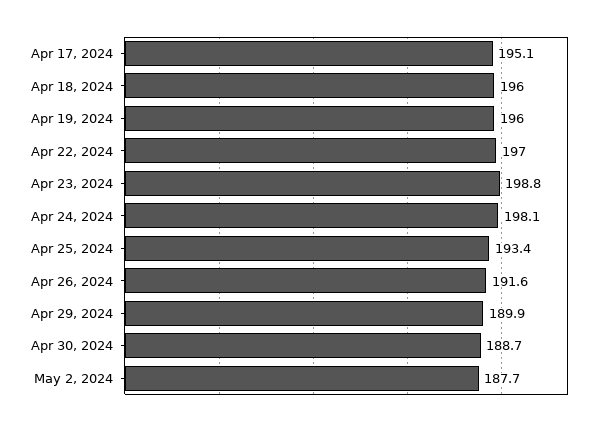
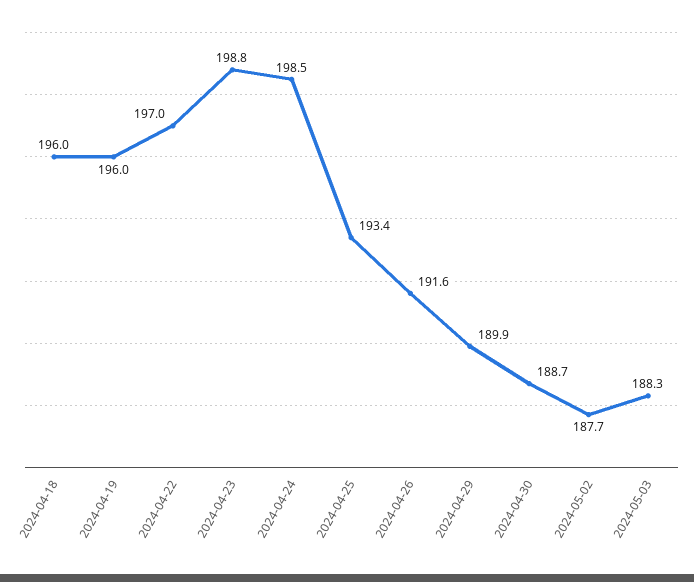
Apr 17, 2024: 195.1 -> none
Apr 24, 2024: 198.1 -> 198.5
2024-05-03: none -> 188.3

